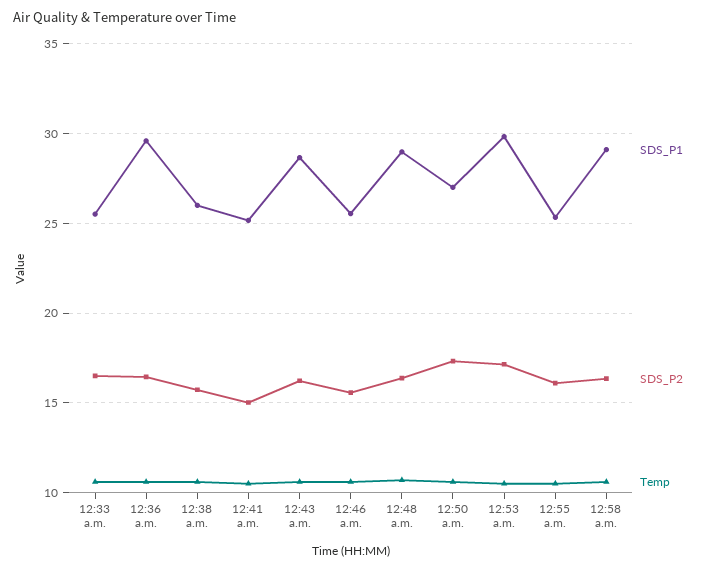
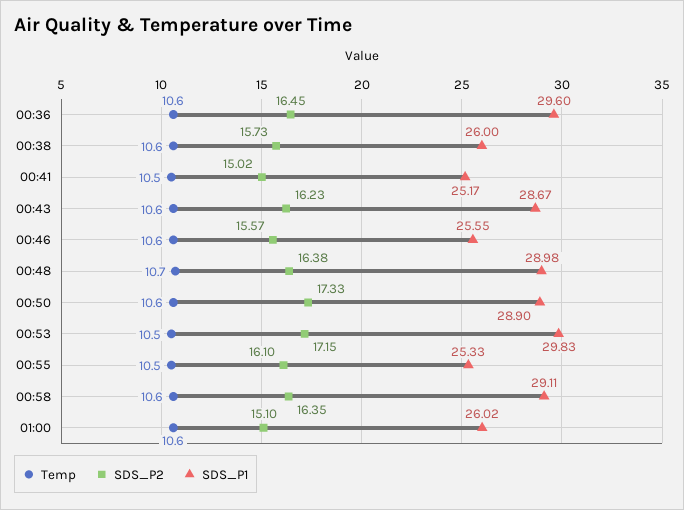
SDS_P1, 12:33 a.m.: 25.5 -> none
SDS_P2, 12:33 a.m.: 16.5 -> none
Temp, 12:33 a.m.: 10.5 -> none
SDS_P1, 12:50 a.m.: 27 -> 28.9
Temp, 01:00: none -> 10.6
SDS_P2, 01:00: none -> 15.1
SDS_P1, 01:00: none -> 26.02

